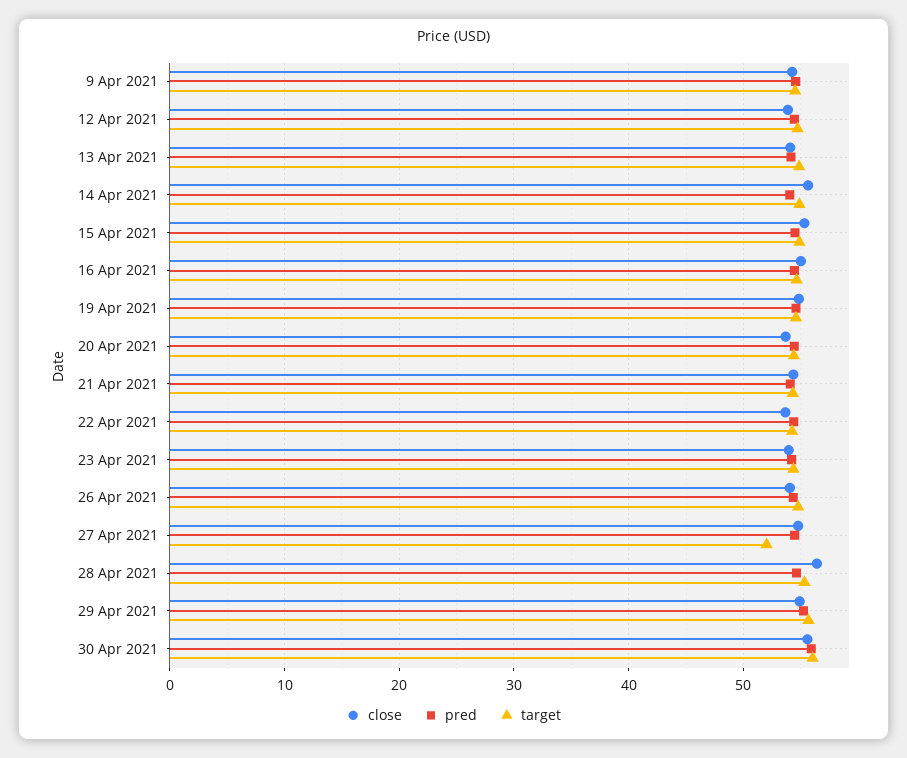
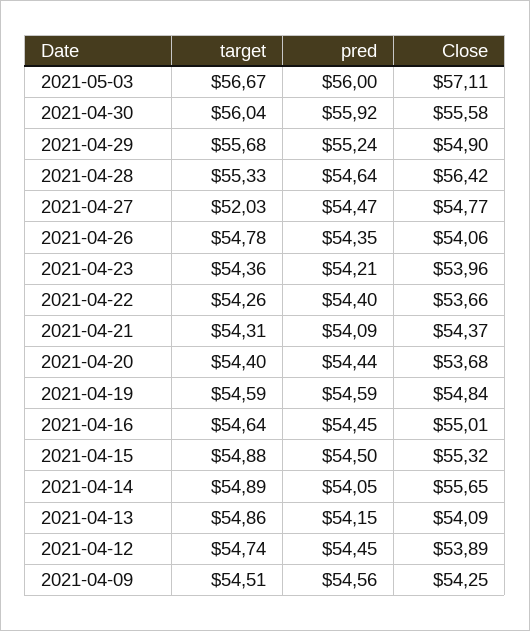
target, 2021-05-03: none -> 56.67
pred, 2021-05-03: none -> 56
close, 2021-05-03: none -> 57.11

